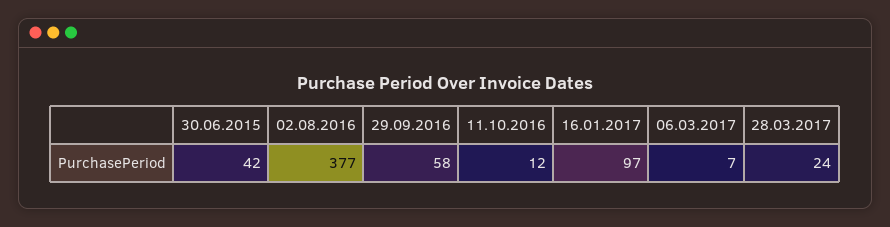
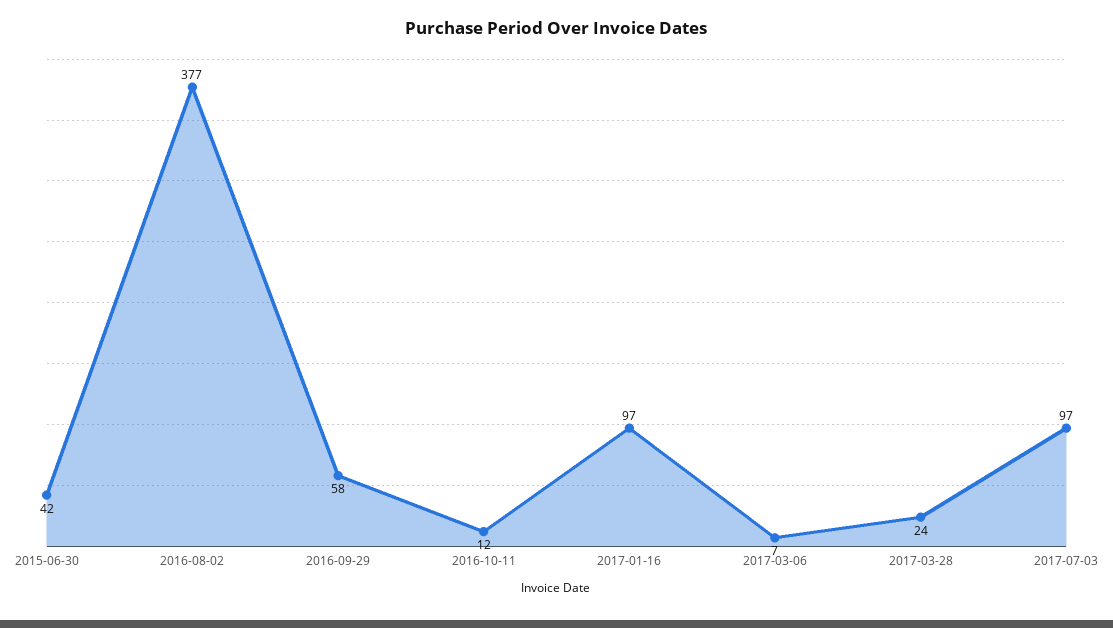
2017-07-03: none -> 97

